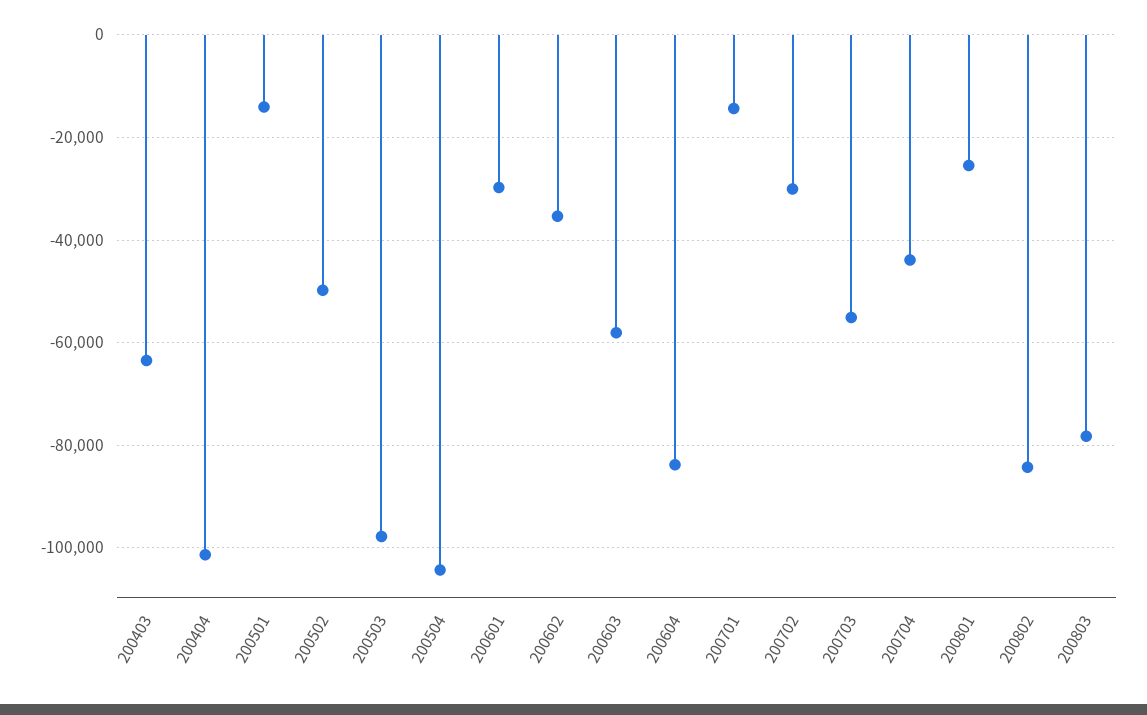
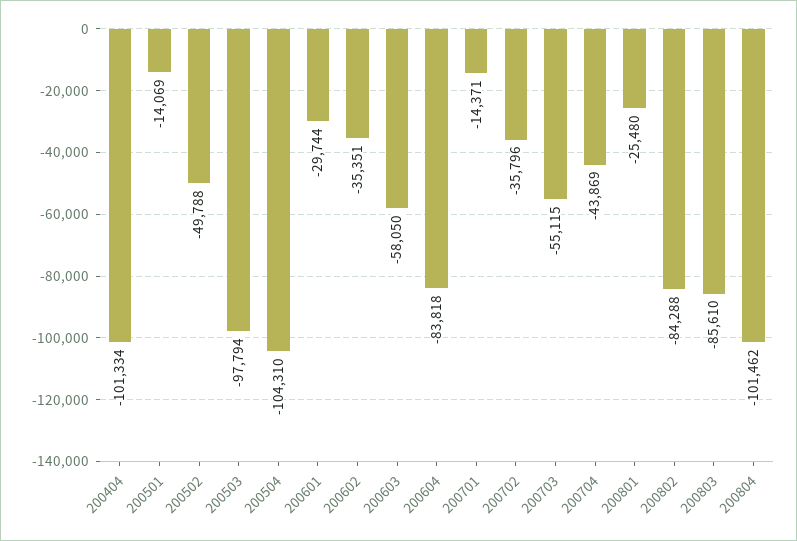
200403: -64000 -> none
200702: -30000 -> -35796
200803: -78000 -> -85610
200804: none -> -101462

